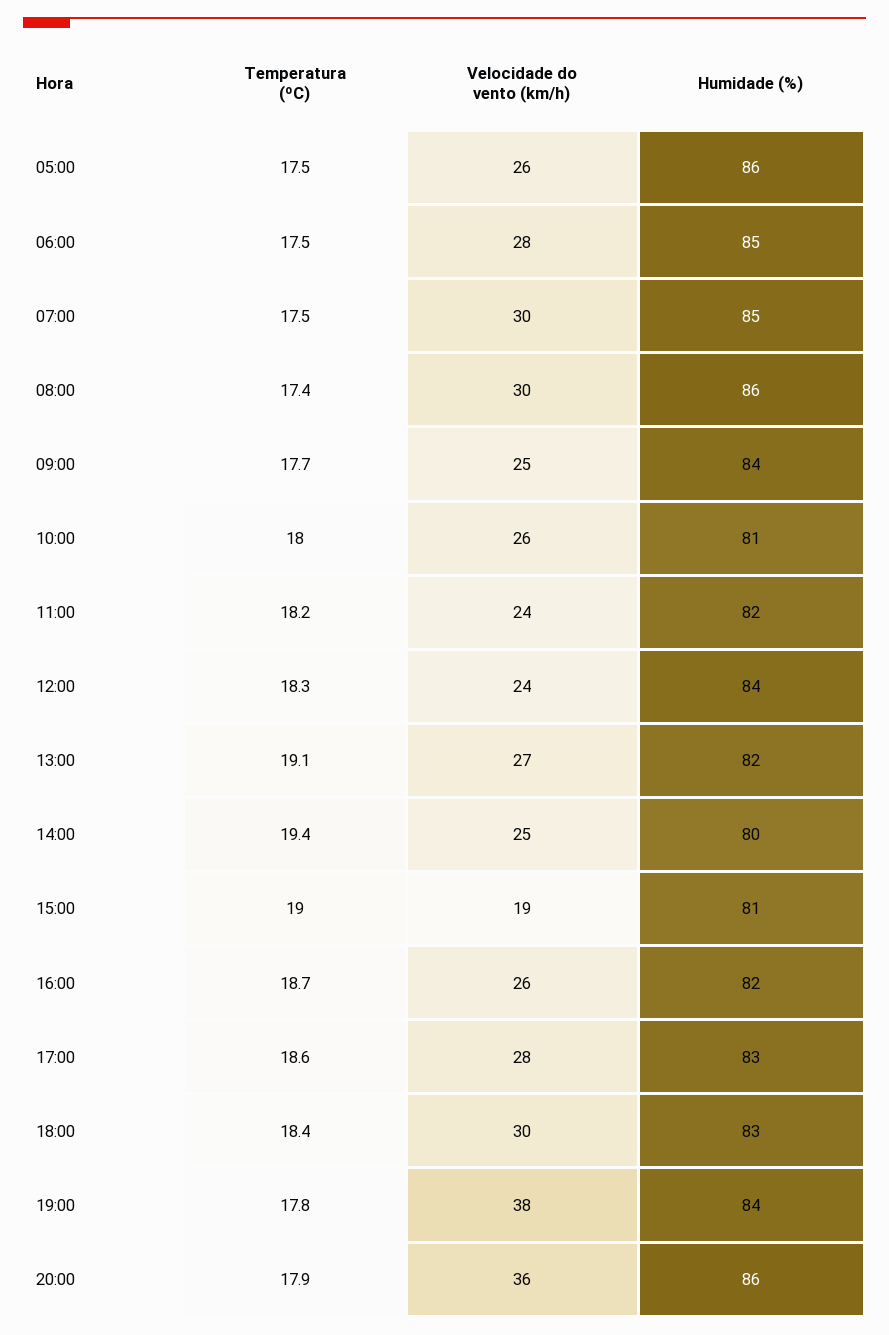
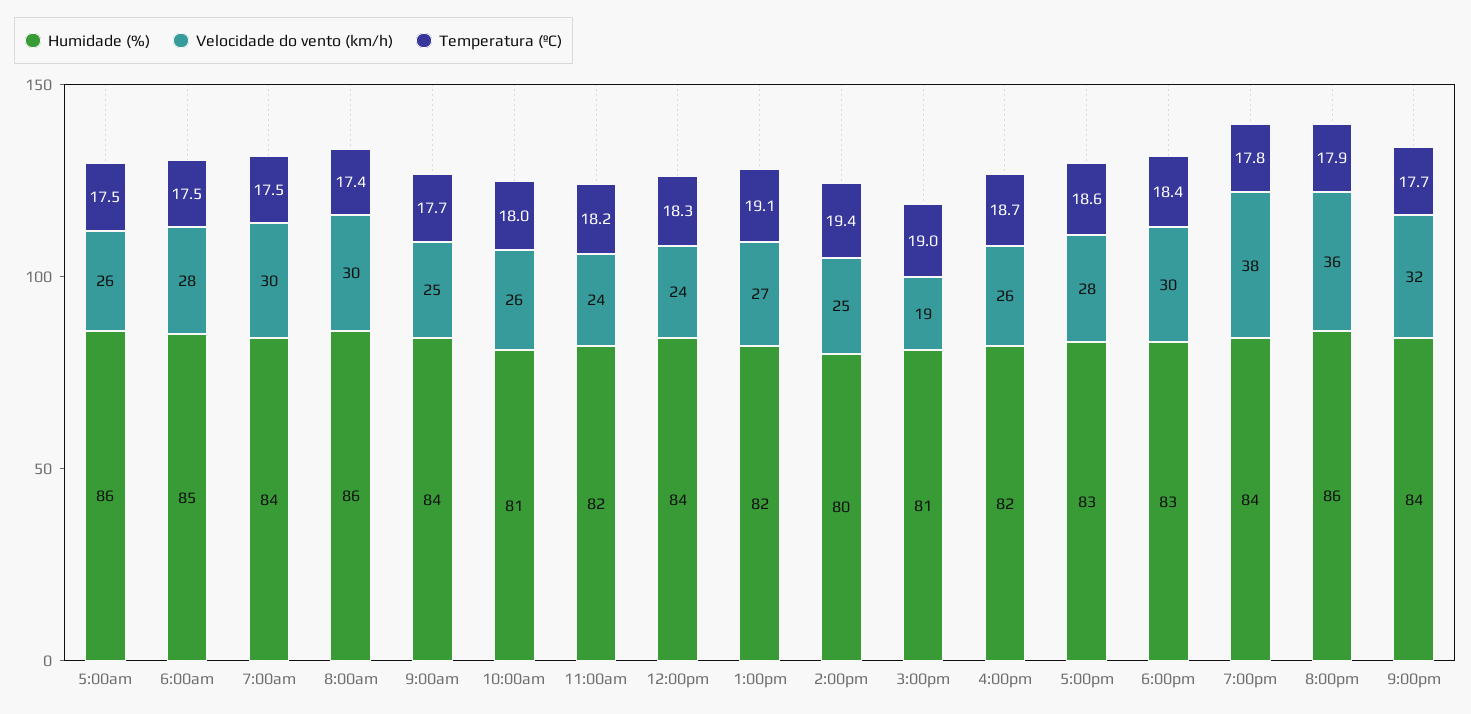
Humidade (%), 07:00: 85 -> 84
Humidade (%), 9:00pm: none -> 84
Velocidade do vento (km/h), 9:00pm: none -> 32
Temperatura (ºC), 9:00pm: none -> 17.7

